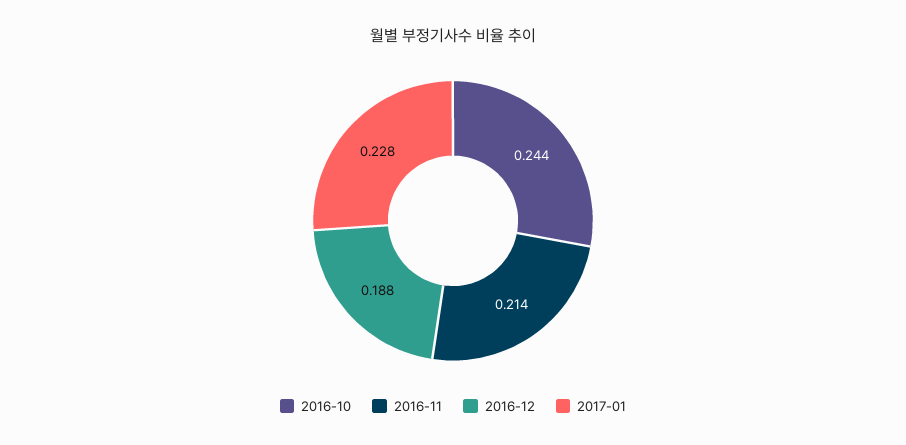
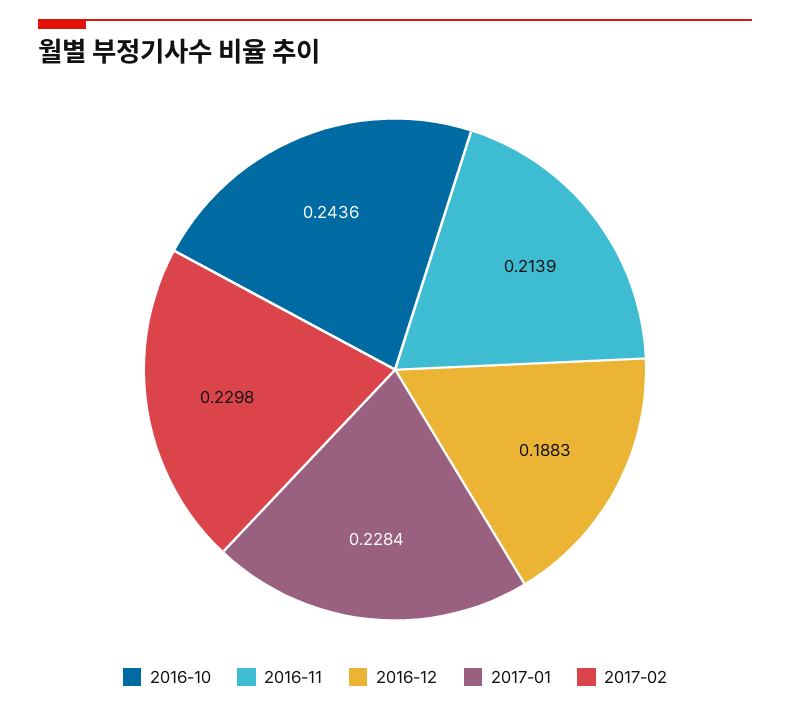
2017-02: none -> 0.2298

